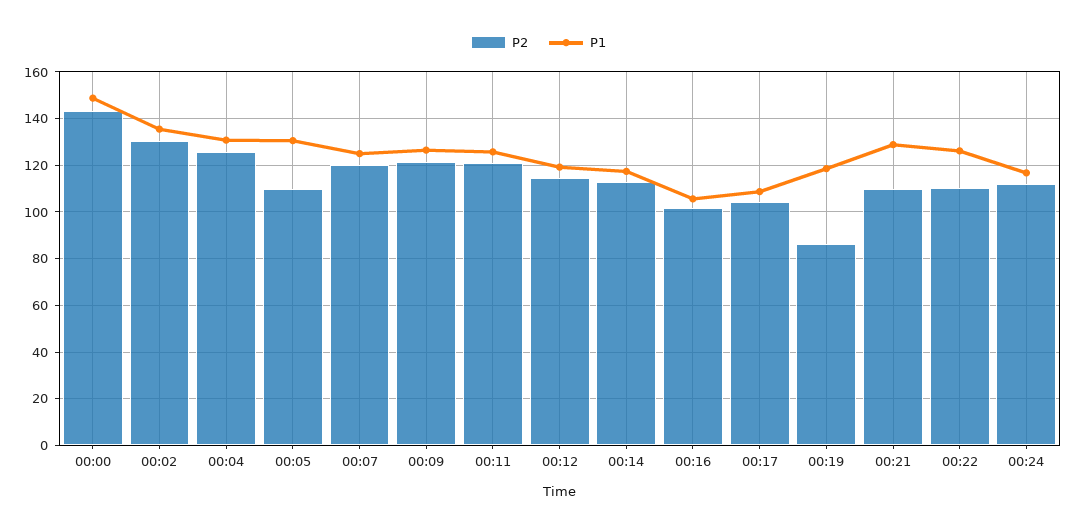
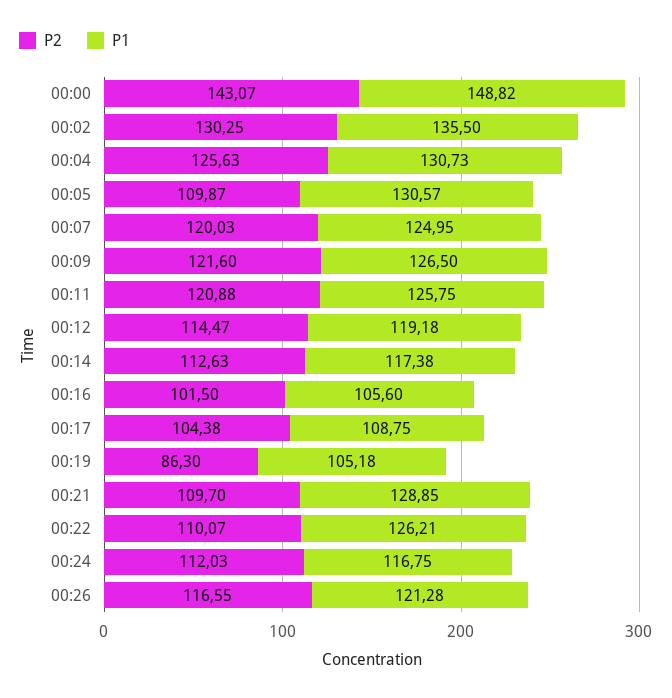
P1, 00:19: 120 -> 105.18
P2, 00:26: none -> 116.55
P1, 00:26: none -> 121.28

